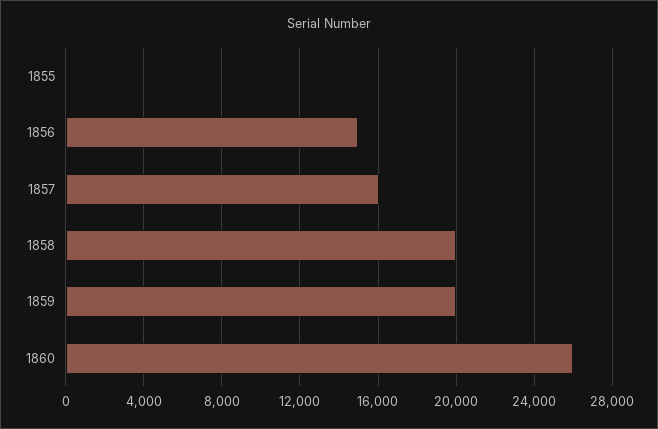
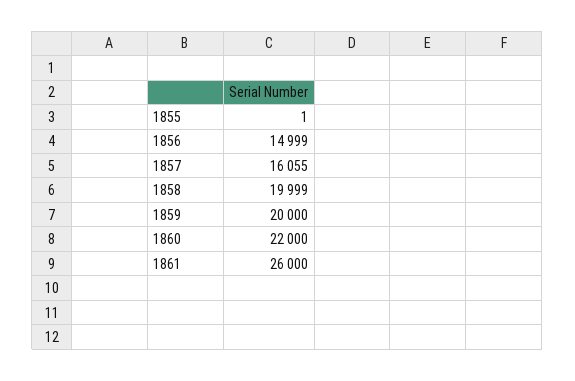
1860: 26000 -> 22000
1861: none -> 26000

